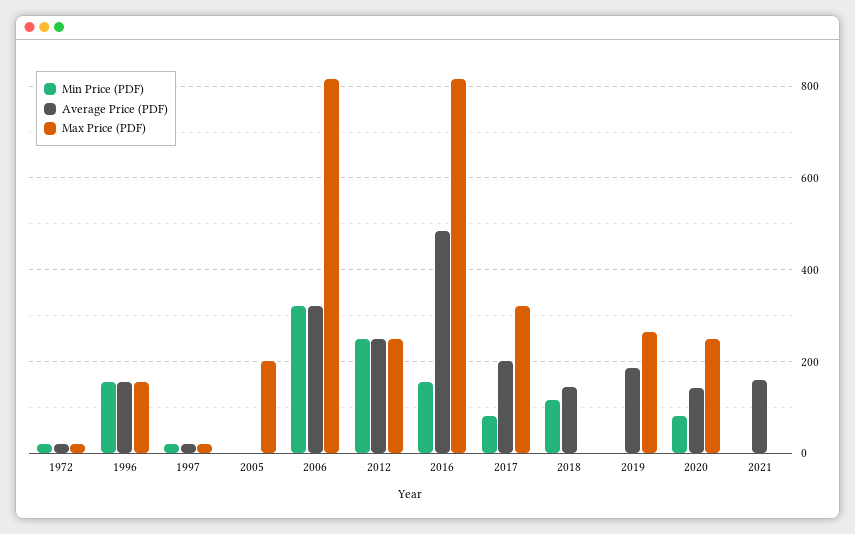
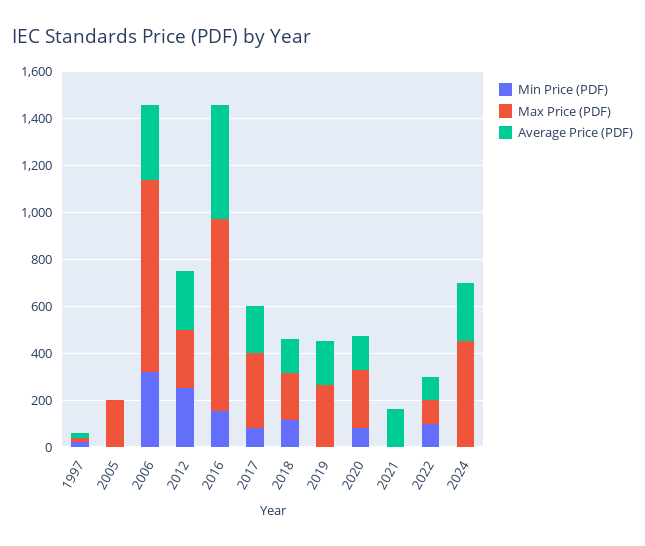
Min Price (PDF), 1972: 20 -> none
Average Price (PDF), 1972: 20 -> none
Max Price (PDF), 1972: 20 -> none
Min Price (PDF), 1996: 160 -> none
Average Price (PDF), 1996: 160 -> none
Max Price (PDF), 1996: 160 -> none
Max Price (PDF), 2018: 0 -> 200
Min Price (PDF), 2022: none -> 100
Max Price (PDF), 2022: none -> 100
Average Price (PDF), 2022: none -> 100
Min Price (PDF), 2024: none -> 0
Max Price (PDF), 2024: none -> 450
Average Price (PDF), 2024: none -> 250

